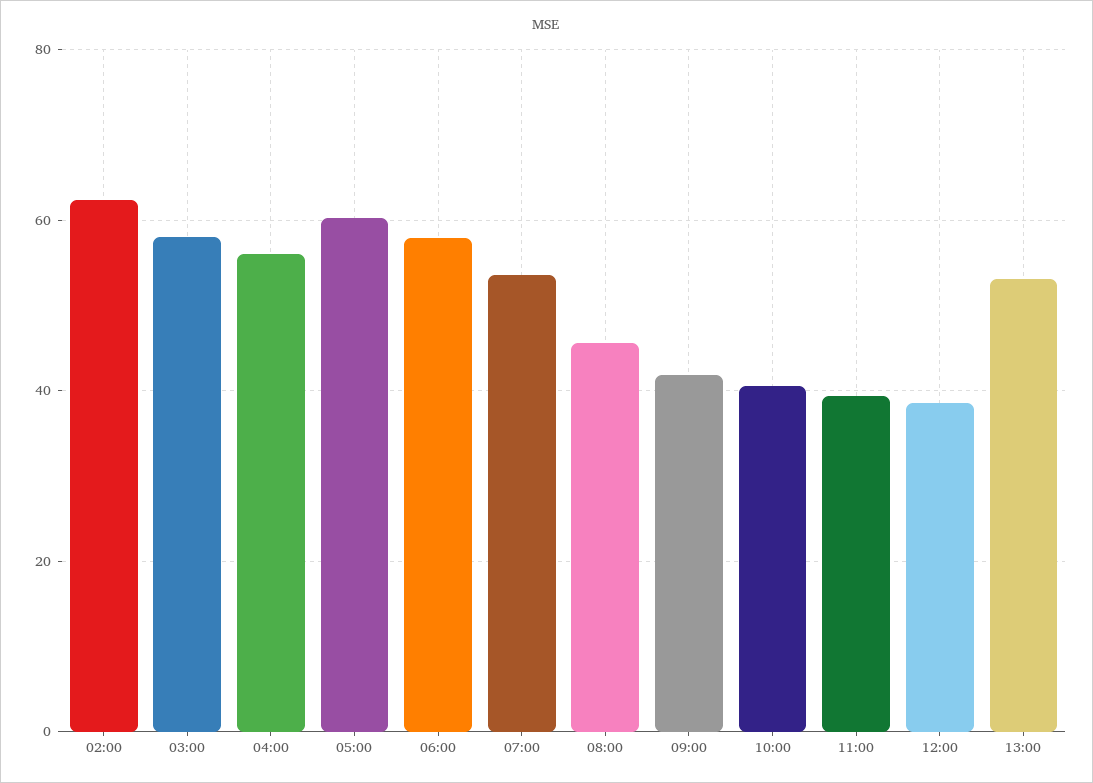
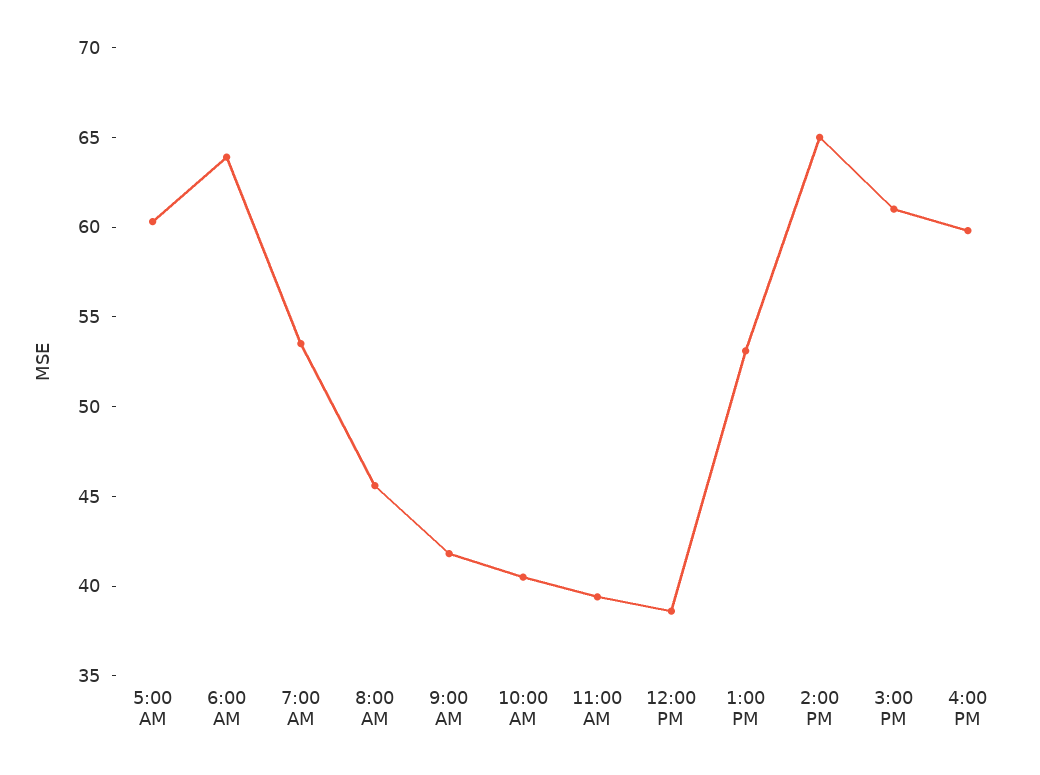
02:00: 62 -> none
03:00: 58 -> none
04:00: 56 -> none
06:00: 58 -> 64
2:00 PM: none -> 65
3:00 PM: none -> 61
4:00 PM: none -> 60

